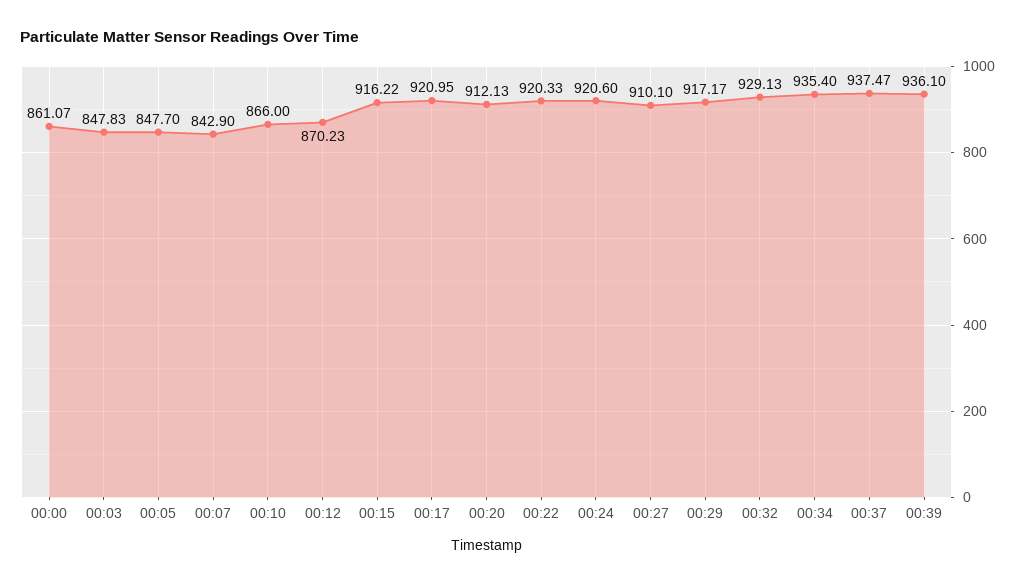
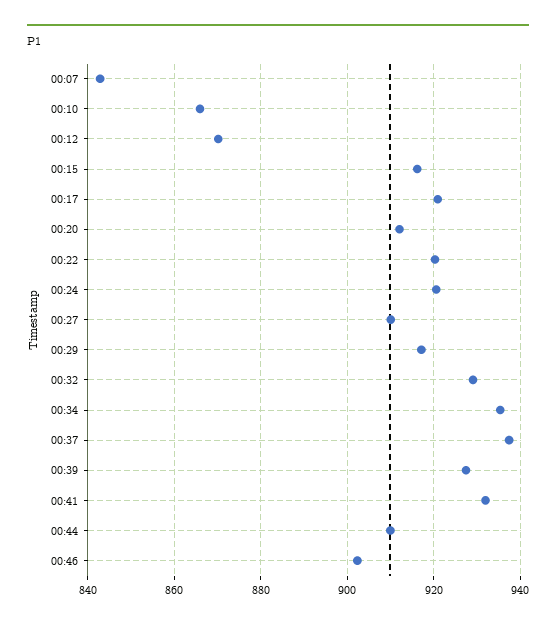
00:00: 861.07 -> none
00:03: 847.83 -> none
00:05: 847.7 -> none
00:39: 936.1 -> 928
00:41: none -> 932
00:44: none -> 910
00:46: none -> 902

